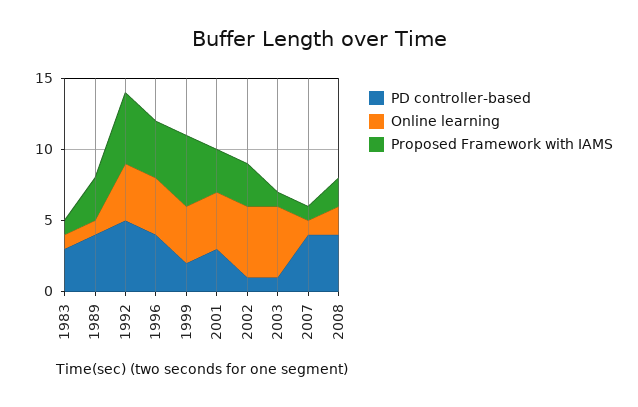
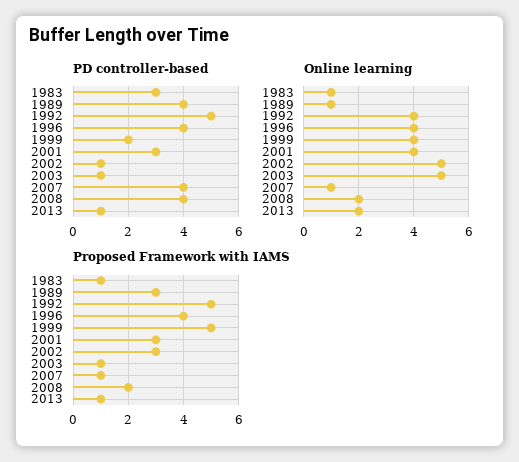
PD controller-based, 2013: none -> 1
Online learning, 2013: none -> 2
Proposed Framework with IAMS, 2013: none -> 1

